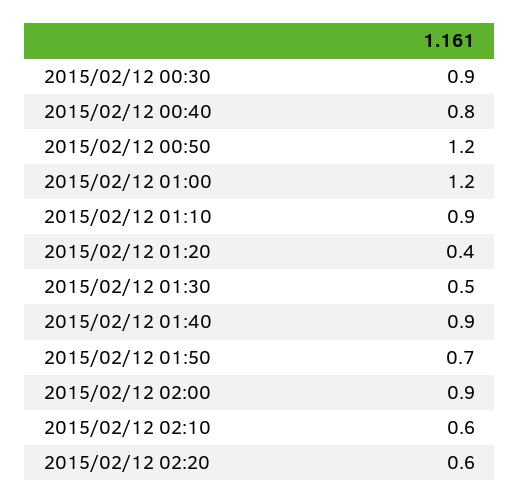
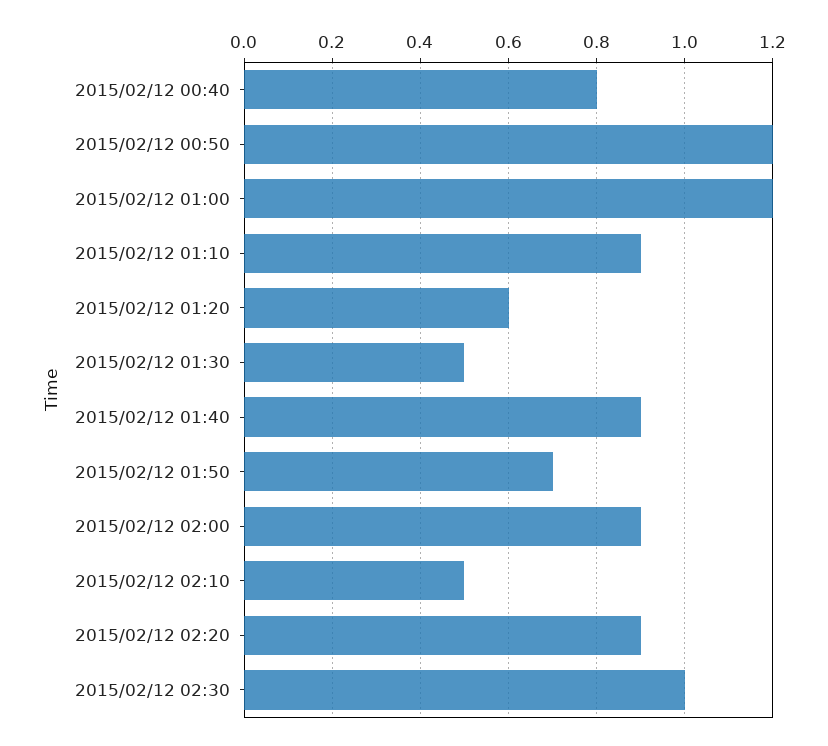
2015/02/12 00:30: 0.9 -> none
2015/02/12 01:20: 0.4 -> 0.6
2015/02/12 02:10: 0.6 -> 0.5
2015/02/12 02:20: 0.6 -> 0.9
2015/02/12 02:30: none -> 1

